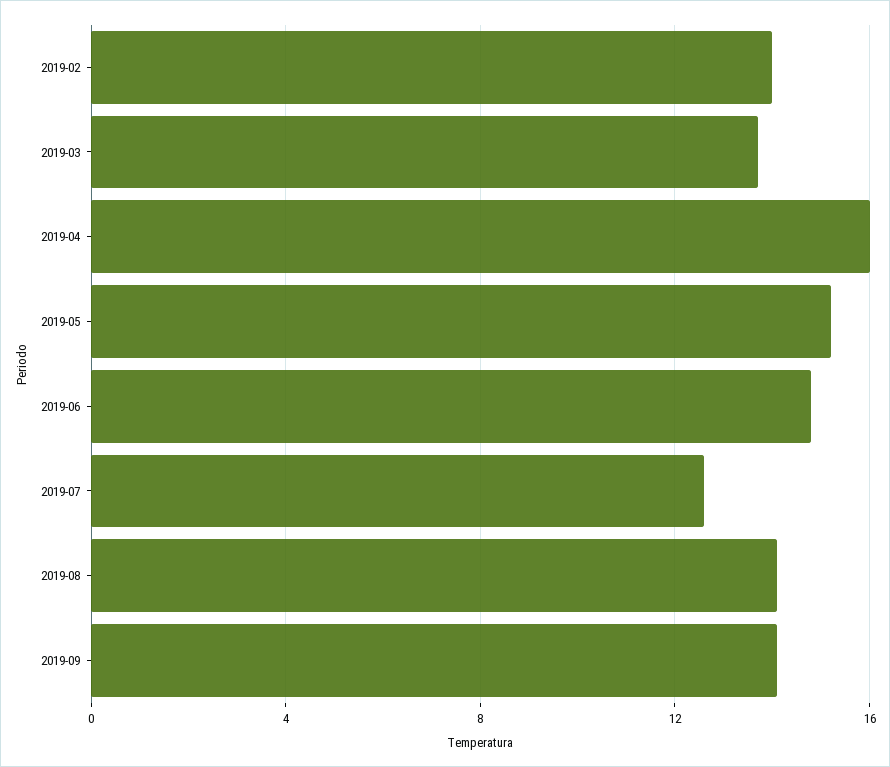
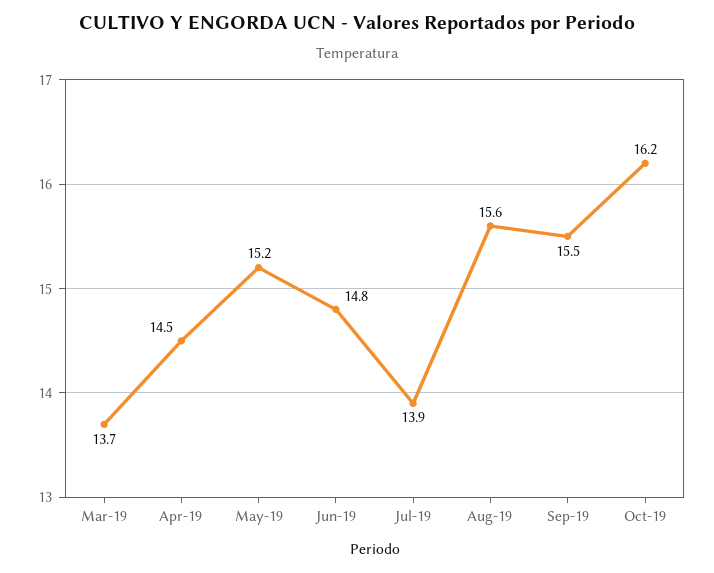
2019-02: 14 -> none
2019-04: 16 -> 14.5
2019-07: 12.5 -> 13.9
2019-08: 14 -> 15.6
2019-09: 14 -> 15.5
Oct-19: none -> 16.2

